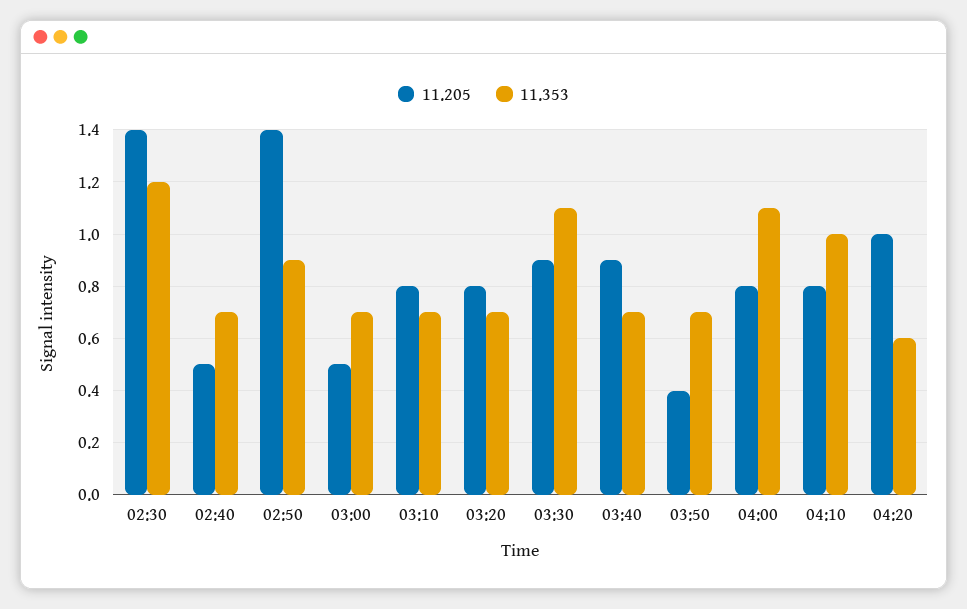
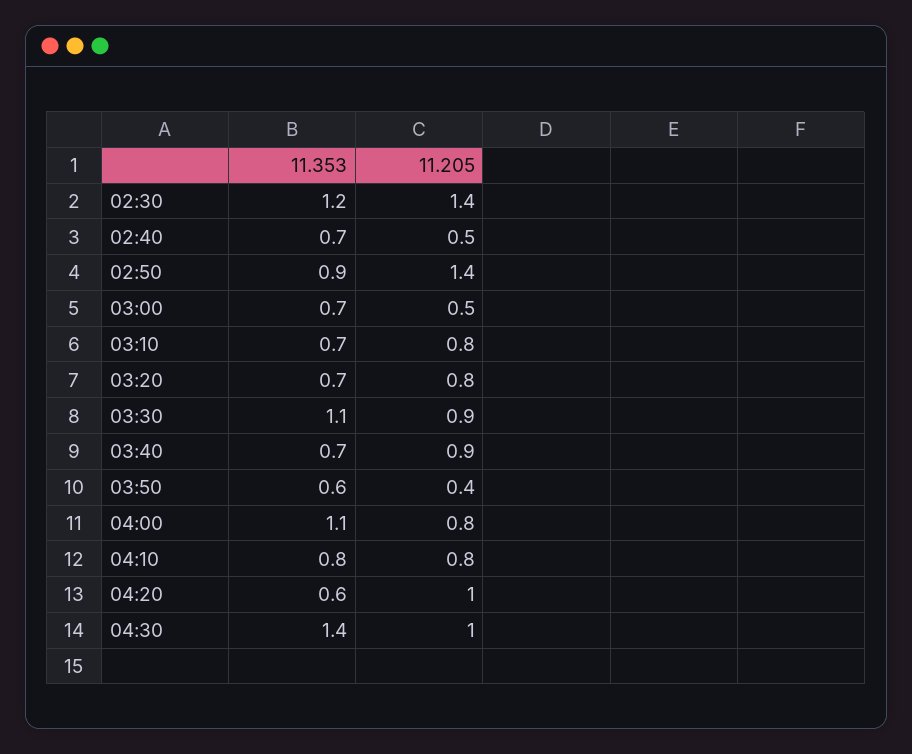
11.353, 03:50: 0.7 -> 0.6
11.353, 04:10: 1 -> 0.8
11.353, 04:30: none -> 1.4
11.205, 04:30: none -> 1

